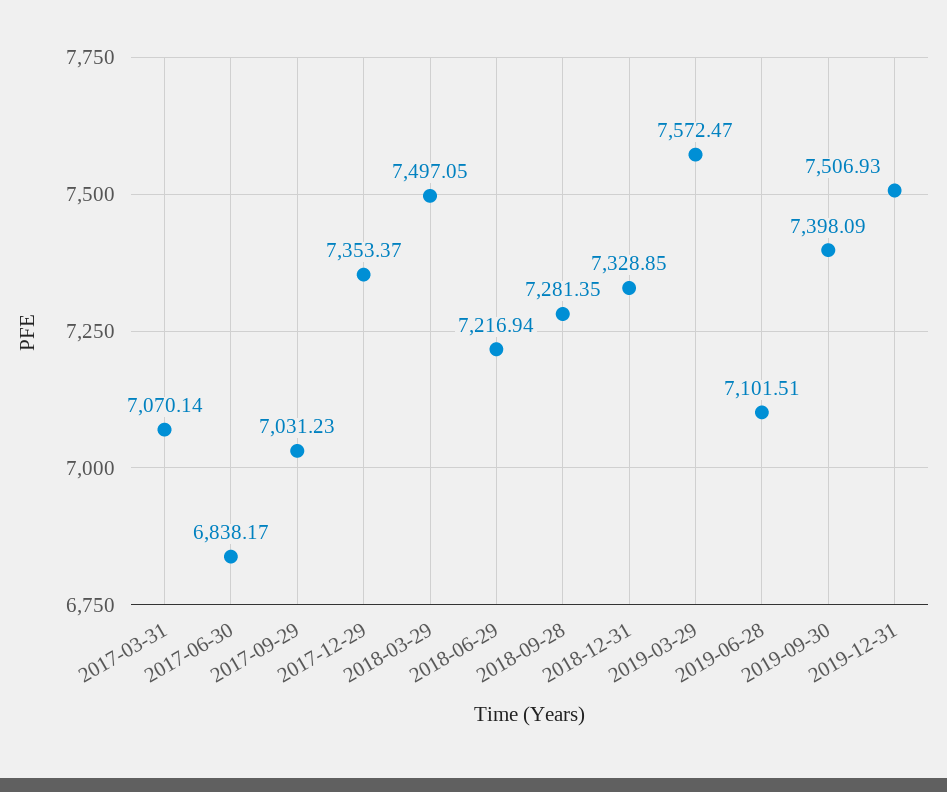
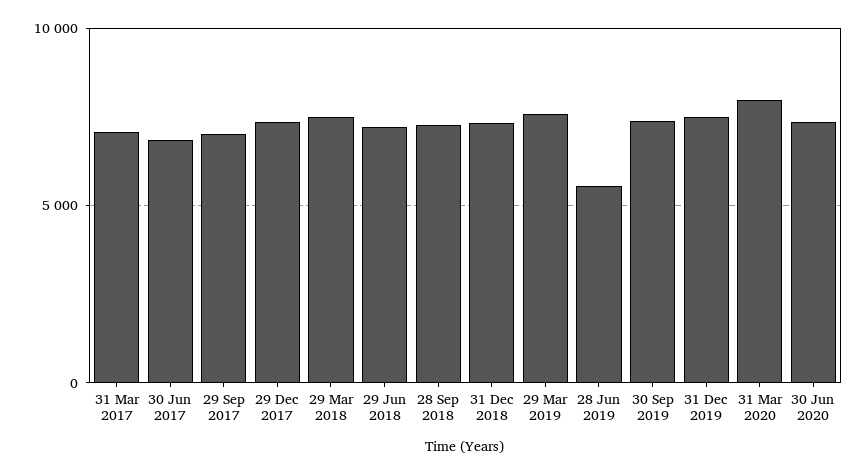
2019-06-28: 7101.51 -> 5500
31 Mar 2020: none -> 8000
30 Jun 2020: none -> 7500

